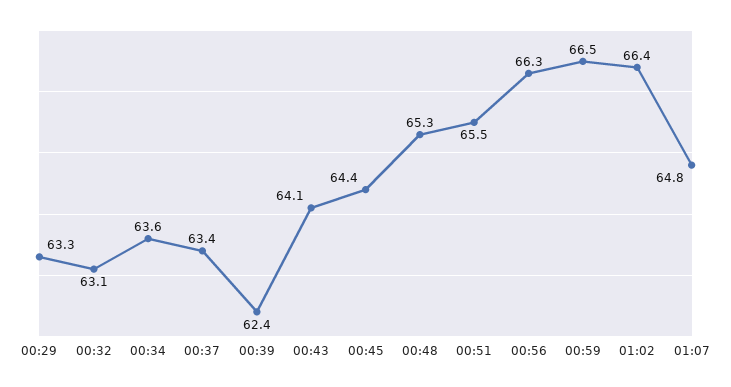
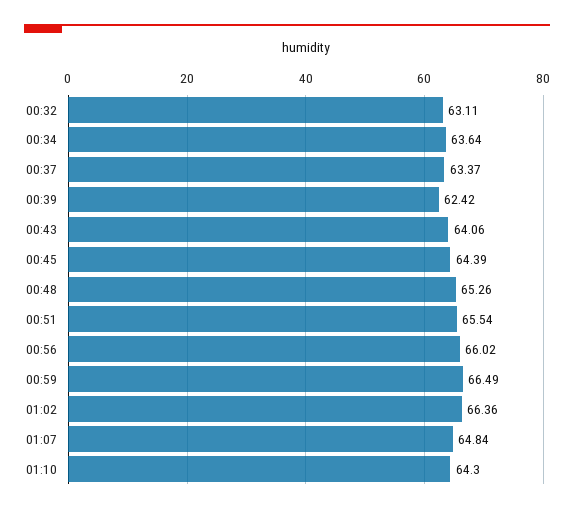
00:29: 63.3 -> none
00:56: 66.3 -> 66.02
01:10: none -> 64.3

